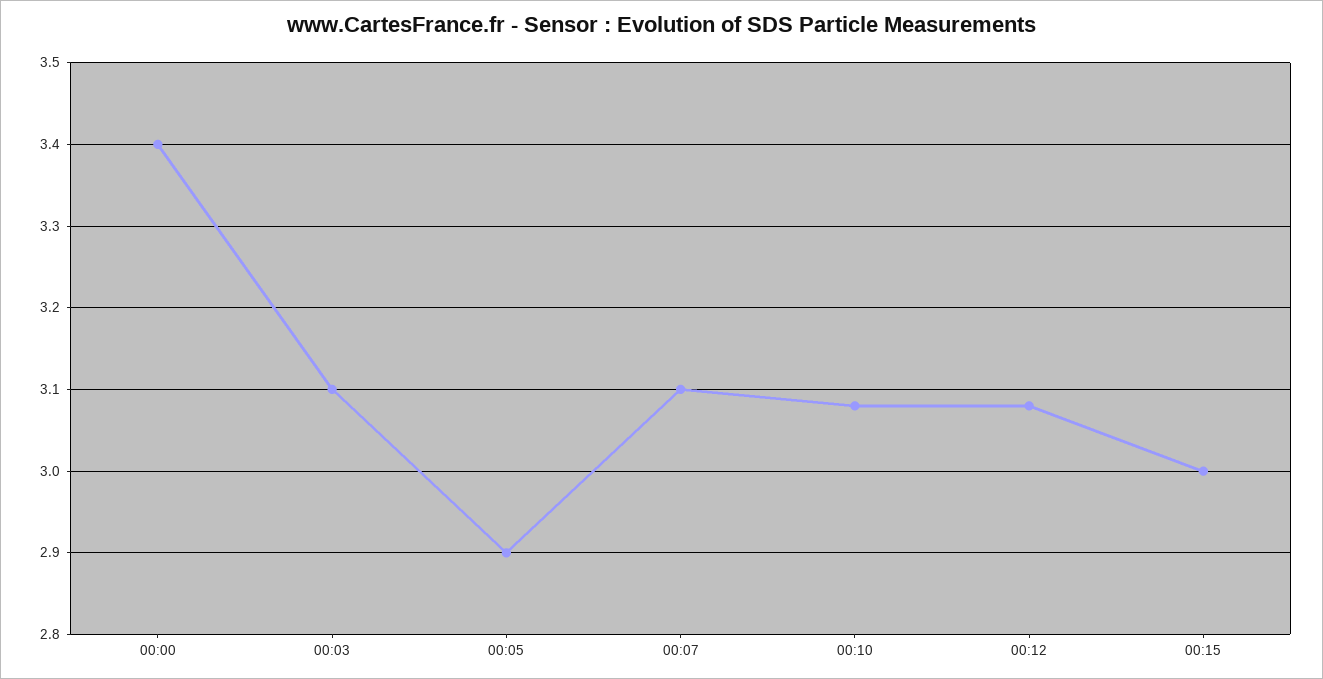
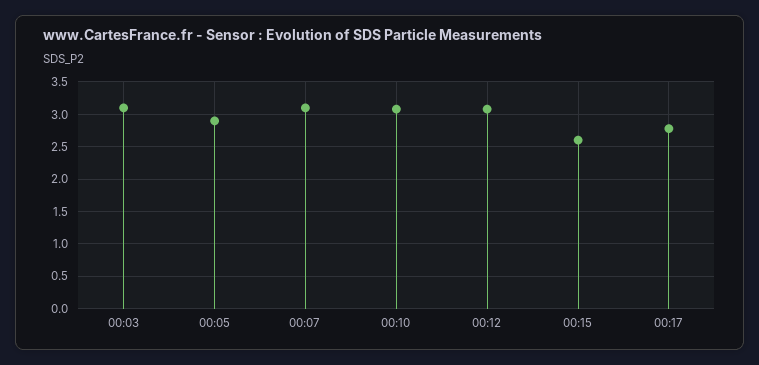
00:00: 3.4 -> none
00:15: 3 -> 2.6
00:17: none -> 2.8

